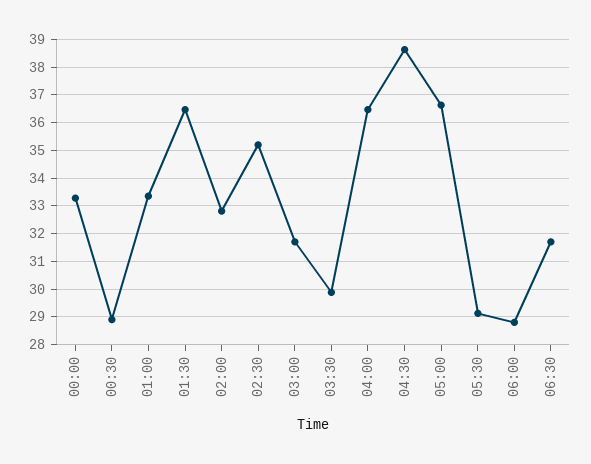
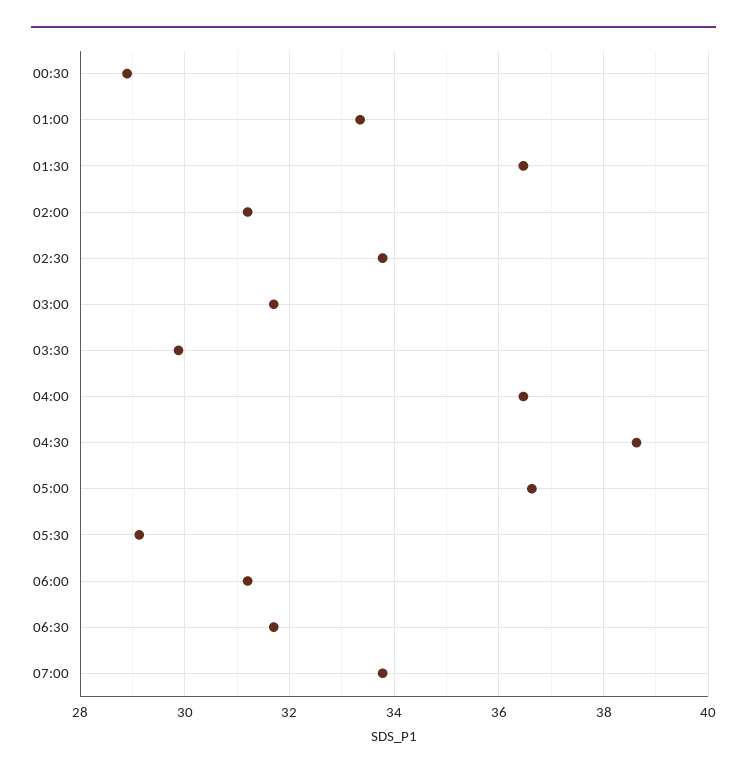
00:00: 33.25 -> none
02:00: 32.75 -> 31.2
02:30: 35.25 -> 33.8
06:00: 28.75 -> 31.2
07:00: none -> 33.8

